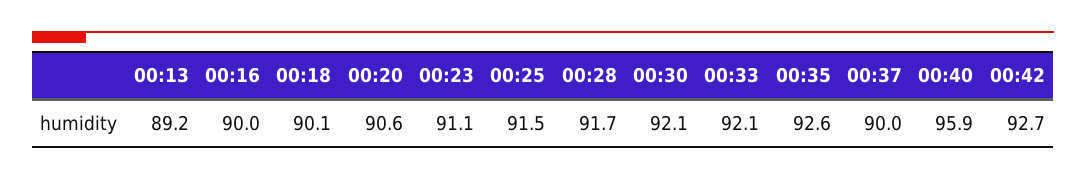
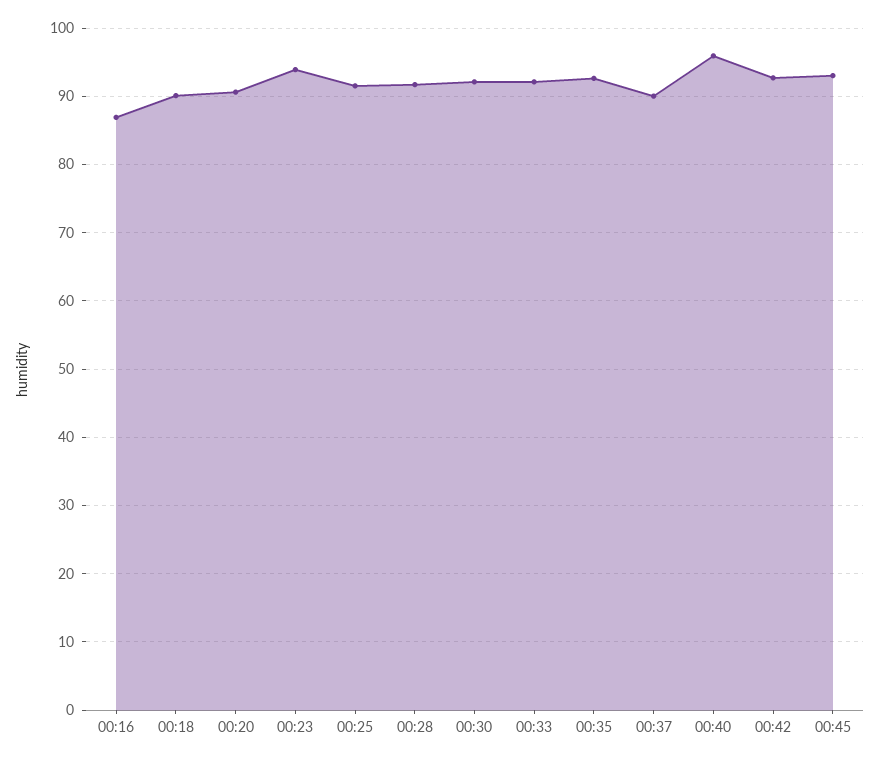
00:13: 89.2 -> none
00:16: 90 -> 87
00:23: 91.1 -> 94
00:45: none -> 93

